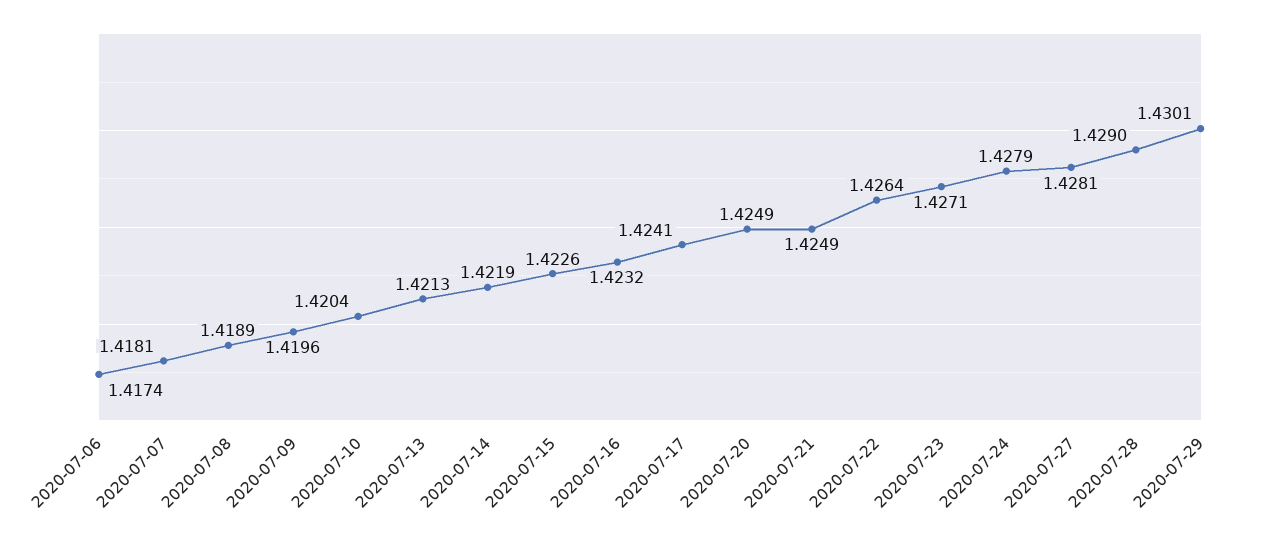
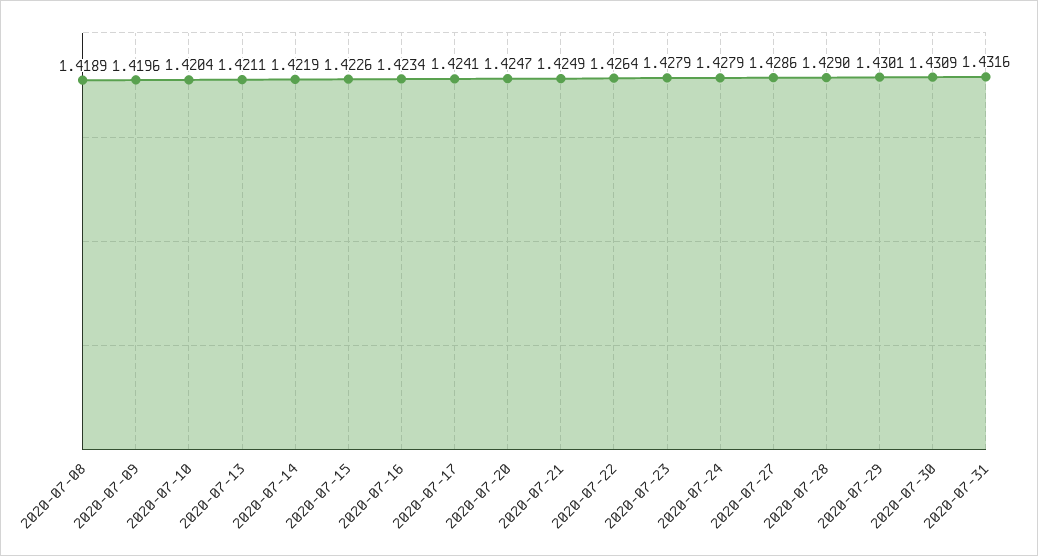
2020-07-06: 1.4174 -> none
2020-07-07: 1.4181 -> none
2020-07-13: 1.4213 -> 1.4211
2020-07-16: 1.4232 -> 1.4234
2020-07-20: 1.4249 -> 1.4247
2020-07-23: 1.4271 -> 1.4279
2020-07-27: 1.4281 -> 1.4286
2020-07-30: none -> 1.4309
2020-07-31: none -> 1.4316

